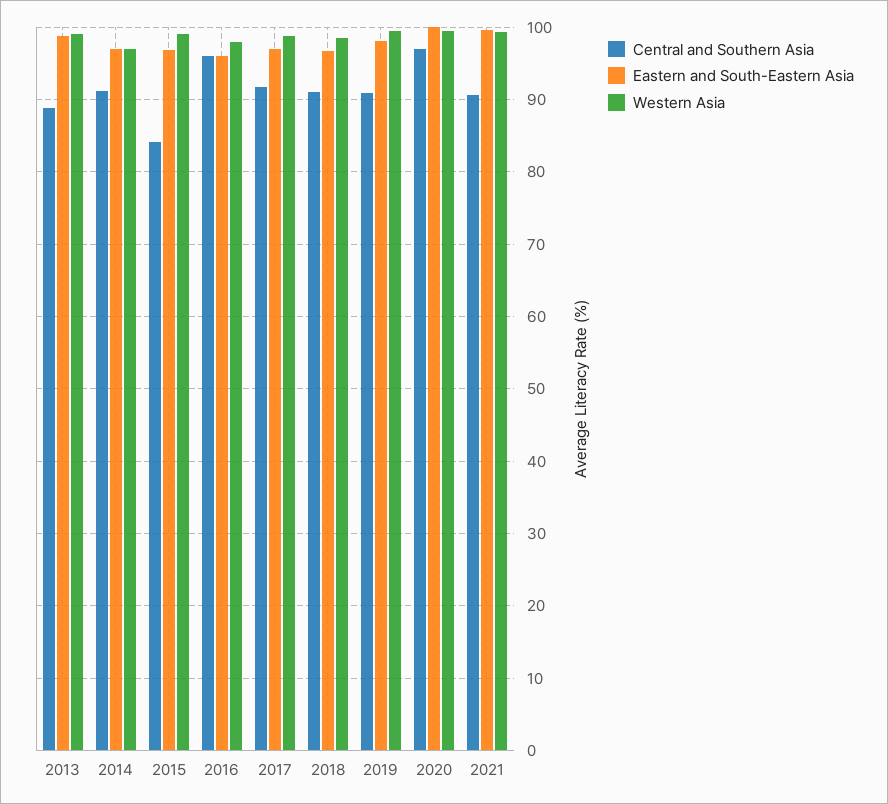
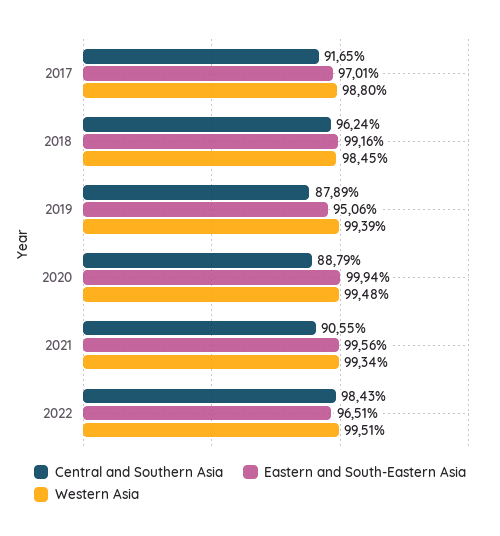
Central and Southern Asia, 2013: 89 -> none
Eastern and South-Eastern Asia, 2013: 99 -> none
Western Asia, 2013: 99 -> none
Central and Southern Asia, 2014: 91 -> none
Eastern and South-Eastern Asia, 2014: 97 -> none
Western Asia, 2014: 97 -> none
Central and Southern Asia, 2015: 84 -> none
Eastern and South-Eastern Asia, 2015: 97 -> none
Western Asia, 2015: 99 -> none
Central and Southern Asia, 2016: 96 -> none
Eastern and South-Eastern Asia, 2016: 96 -> none
Western Asia, 2016: 98 -> none
Central and Southern Asia, 2018: 91 -> 96.24
Eastern and South-Eastern Asia, 2018: 97 -> 99.16
Central and Southern Asia, 2019: 91 -> 87.89
Eastern and South-Eastern Asia, 2019: 98 -> 95.06
Central and Southern Asia, 2020: 97 -> 88.79
Central and Southern Asia, 2022: none -> 98.43
Eastern and South-Eastern Asia, 2022: none -> 96.51
Western Asia, 2022: none -> 99.51

